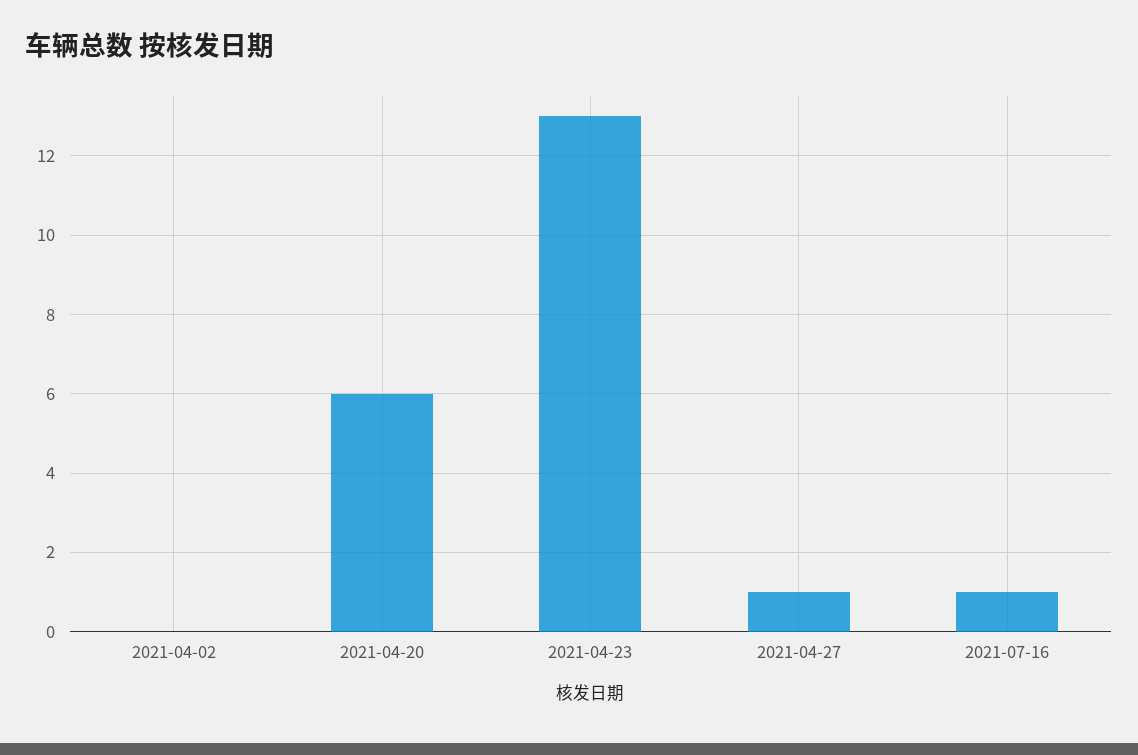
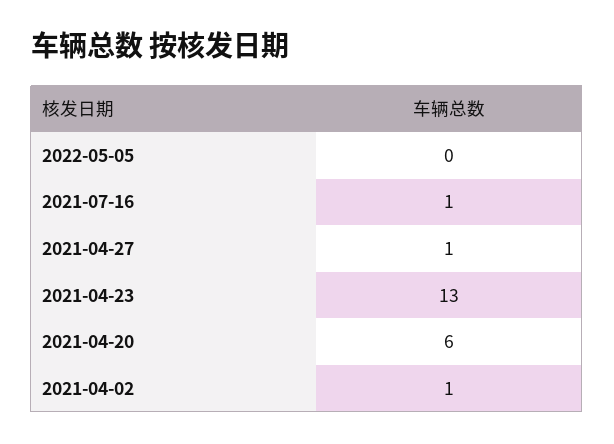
2021-04-02: 0 -> 1
2022-05-05: none -> 0

